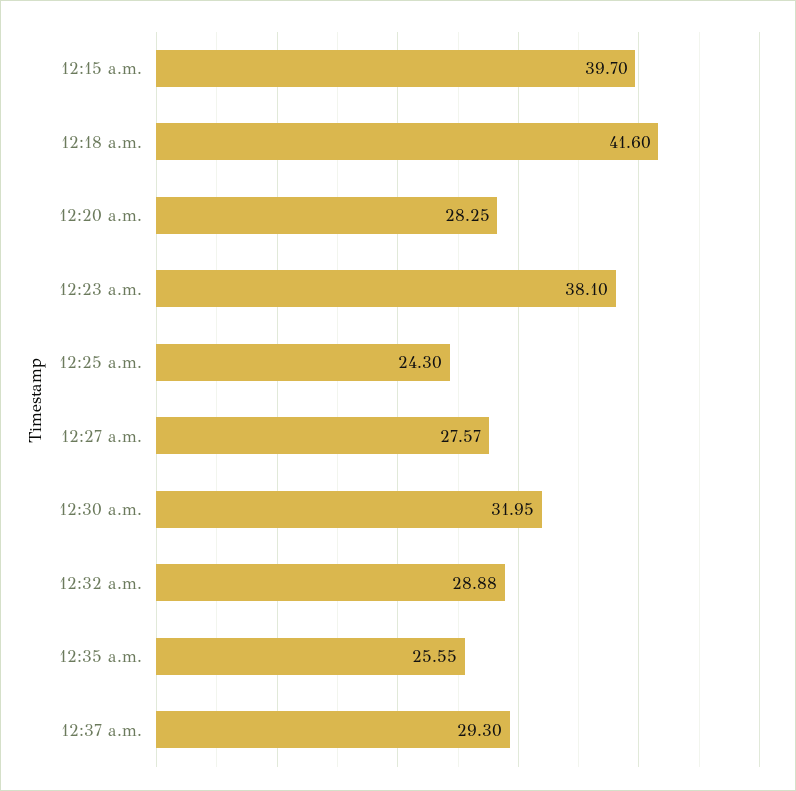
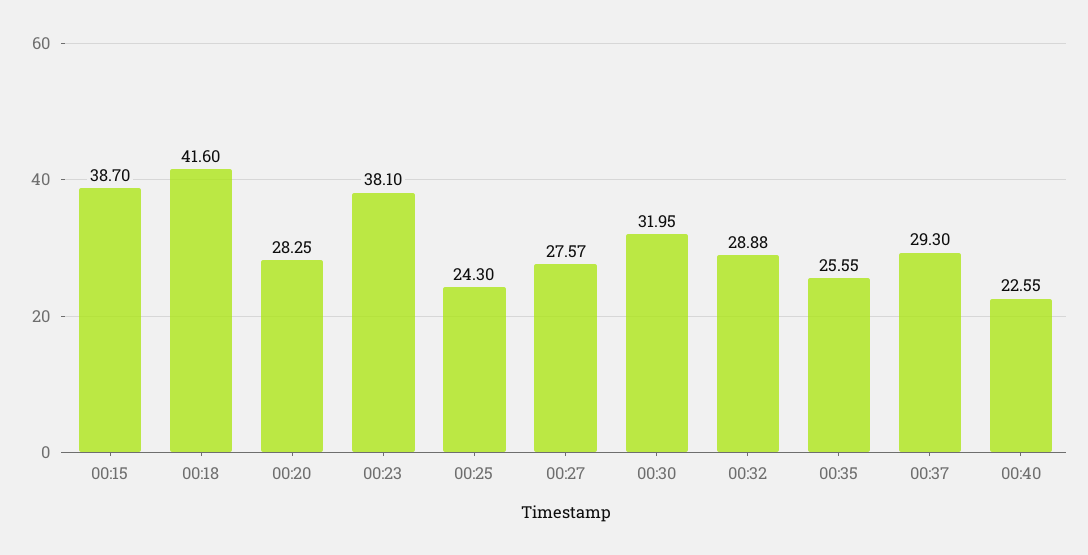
12:15 a.m.: 39.7 -> 38.7
00:40: none -> 22.55

